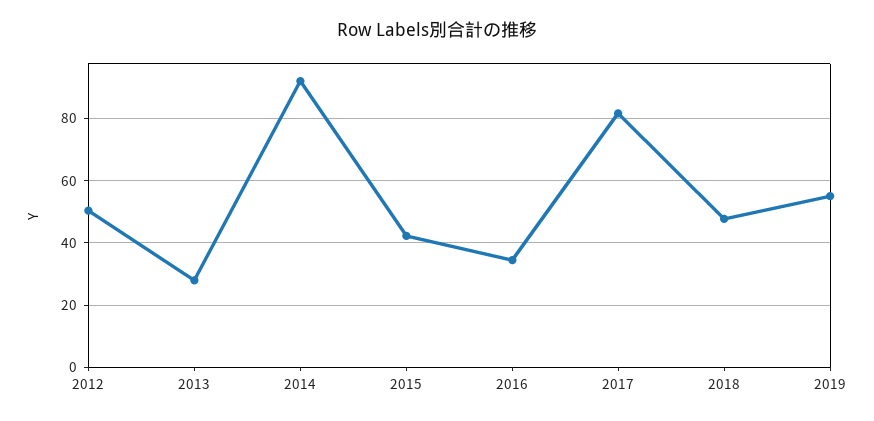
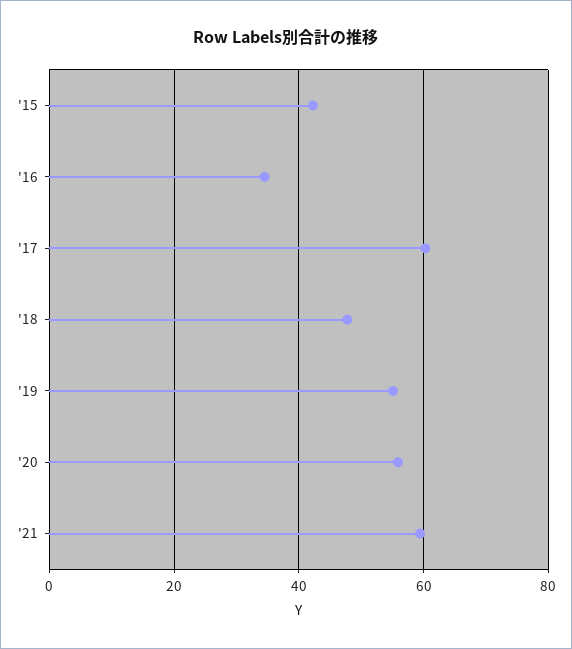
2012: 50 -> none
2013: 28 -> none
2014: 92 -> none
2017: 82 -> 60
'20: none -> 56
'21: none -> 60

